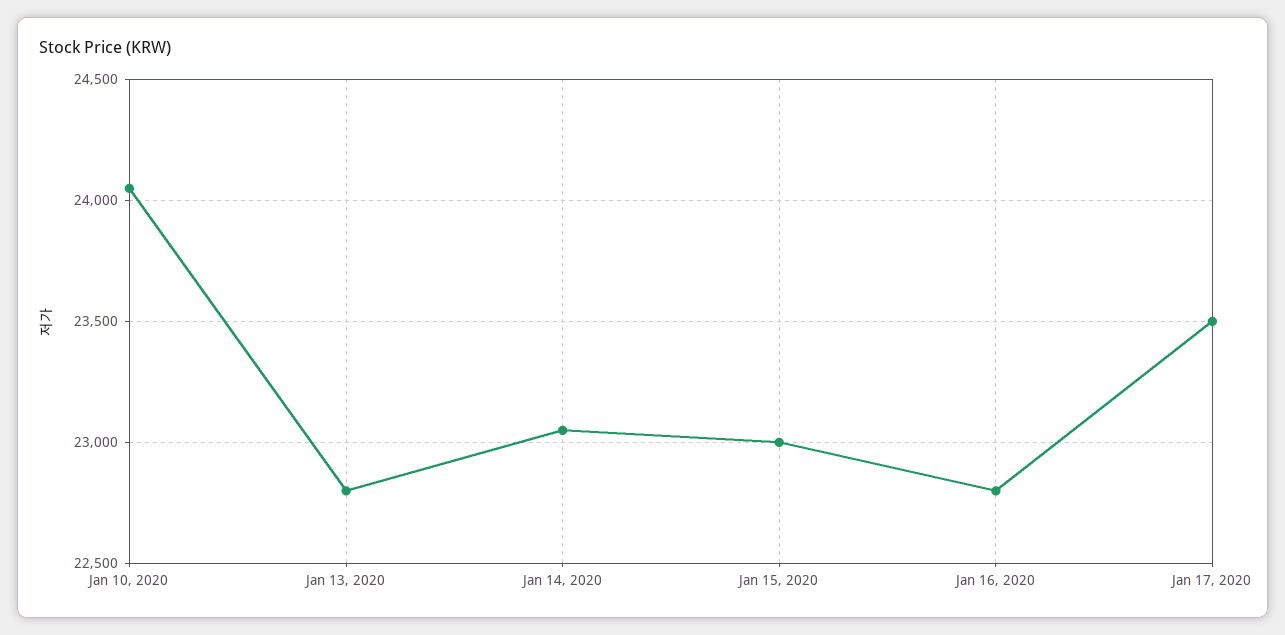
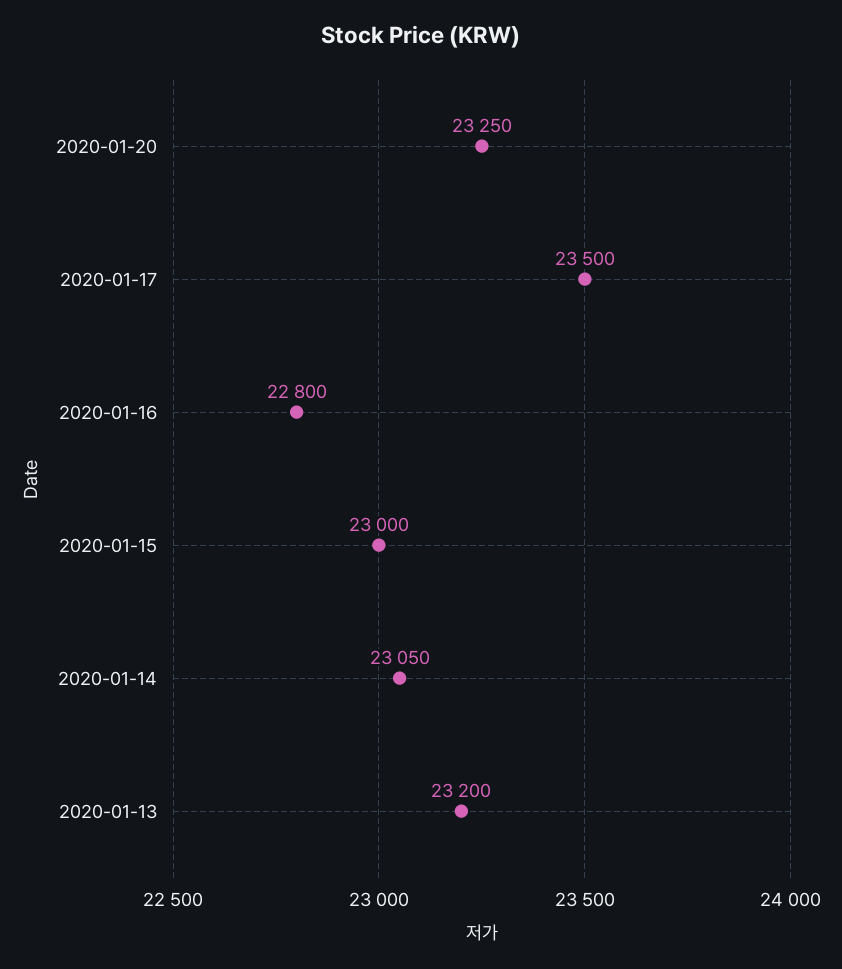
Jan 10, 2020: 24050 -> none
Jan 13, 2020: 22800 -> 23200
2020-01-20: none -> 23250

